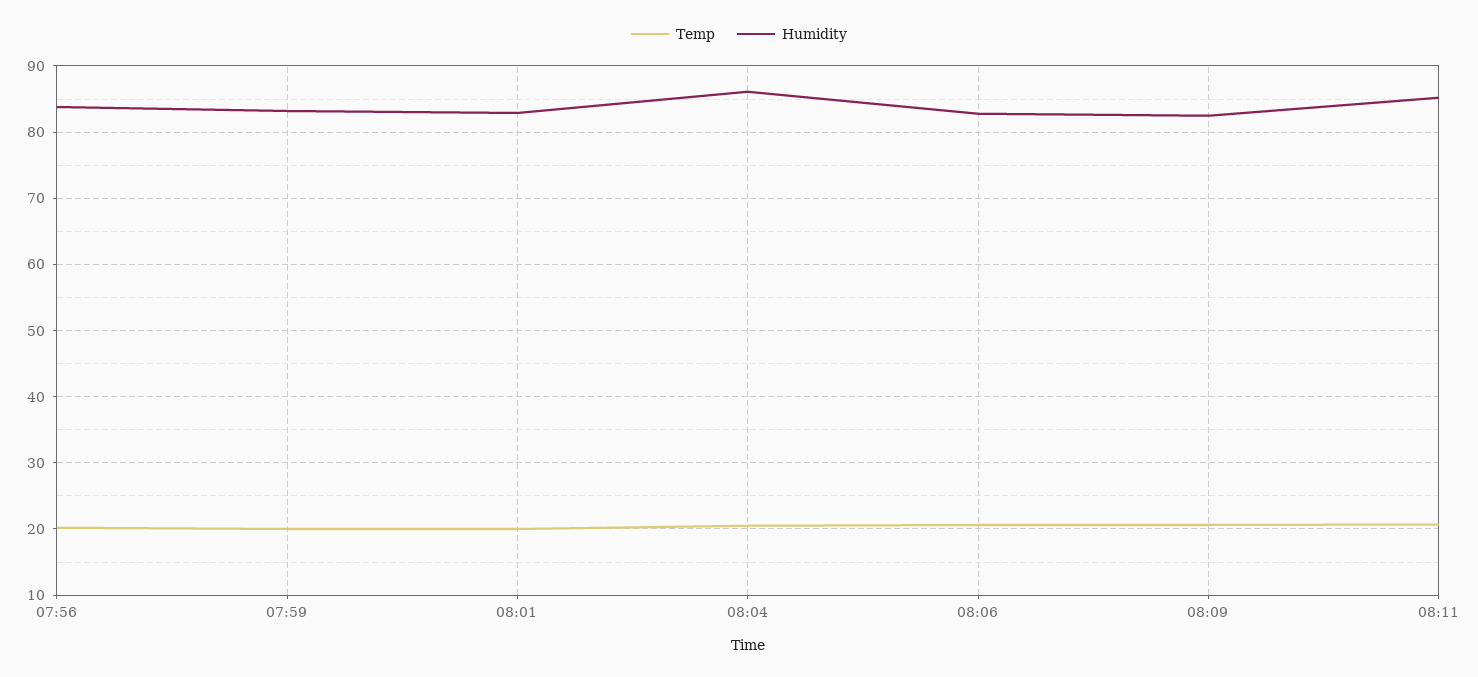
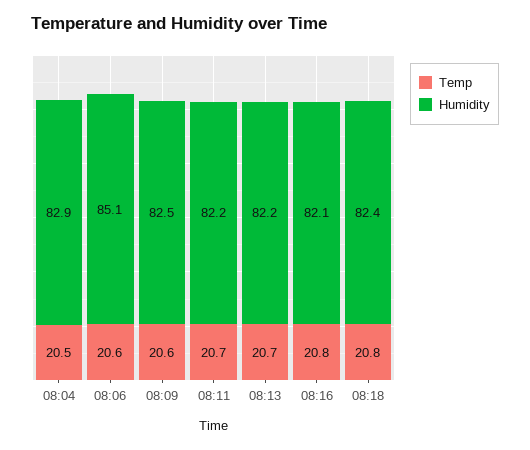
Temp, 07:56: 20 -> none
Humidity, 07:56: 84 -> none
Temp, 07:59: 20 -> none
Humidity, 07:59: 83 -> none
Temp, 08:01: 20 -> none
Humidity, 08:01: 83 -> none
Humidity, 08:04: 86 -> 82.9
Humidity, 08:06: 83 -> 85.1
Humidity, 08:11: 85 -> 82.2
Temp, 08:13: none -> 20.7
Humidity, 08:13: none -> 82.2
Temp, 08:16: none -> 20.8
Humidity, 08:16: none -> 82.1
Temp, 08:18: none -> 20.8
Humidity, 08:18: none -> 82.4

